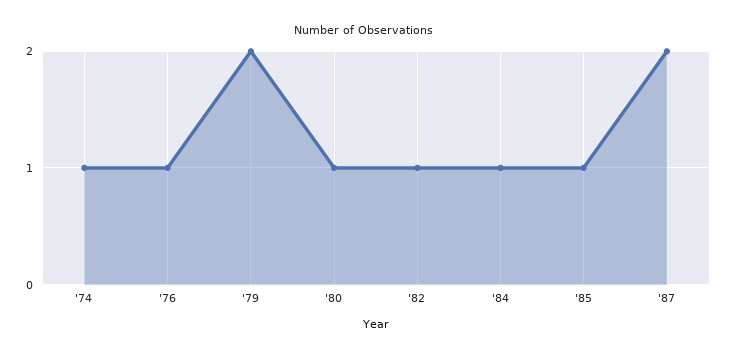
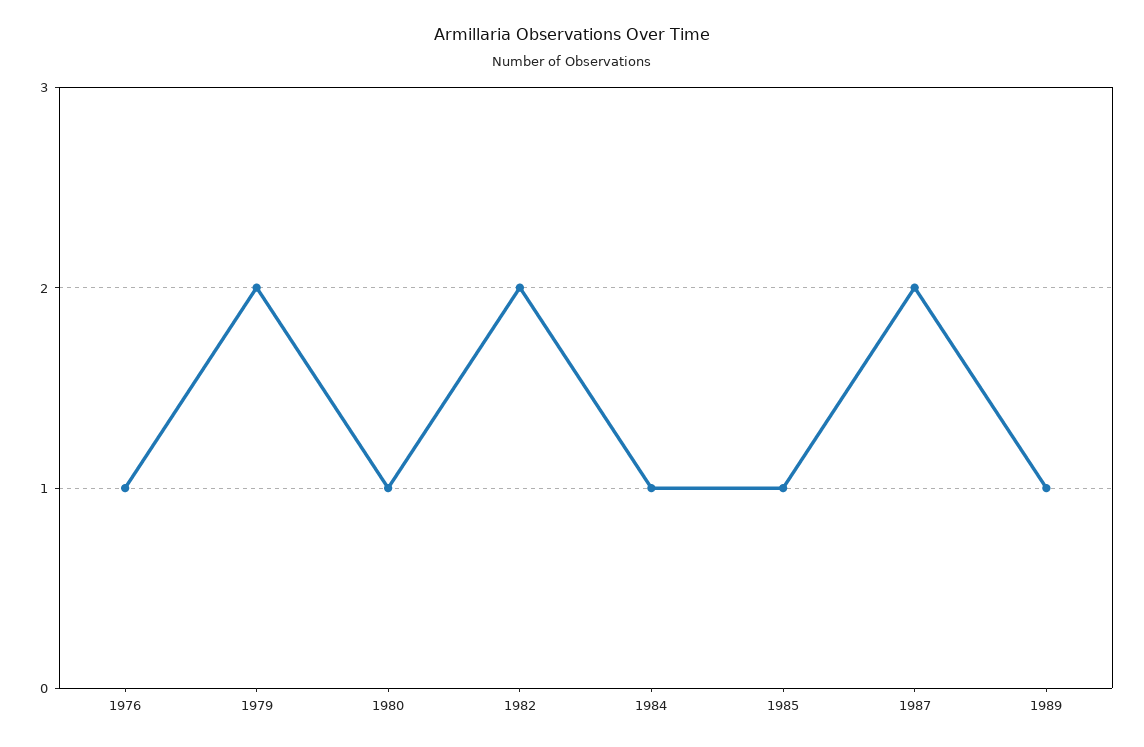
'74: 1 -> none
'82: 1 -> 2
1989: none -> 1

